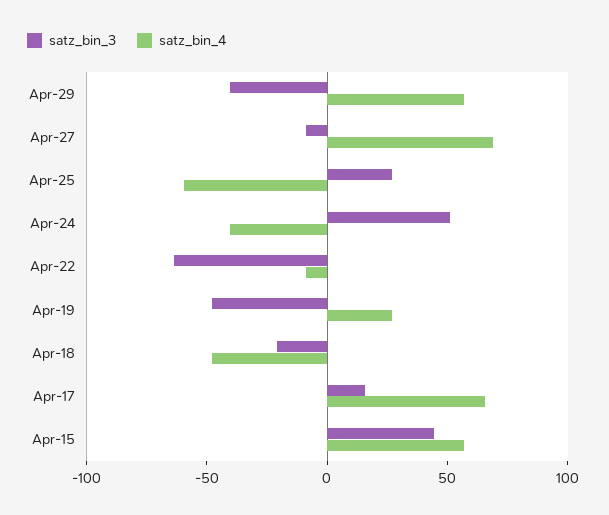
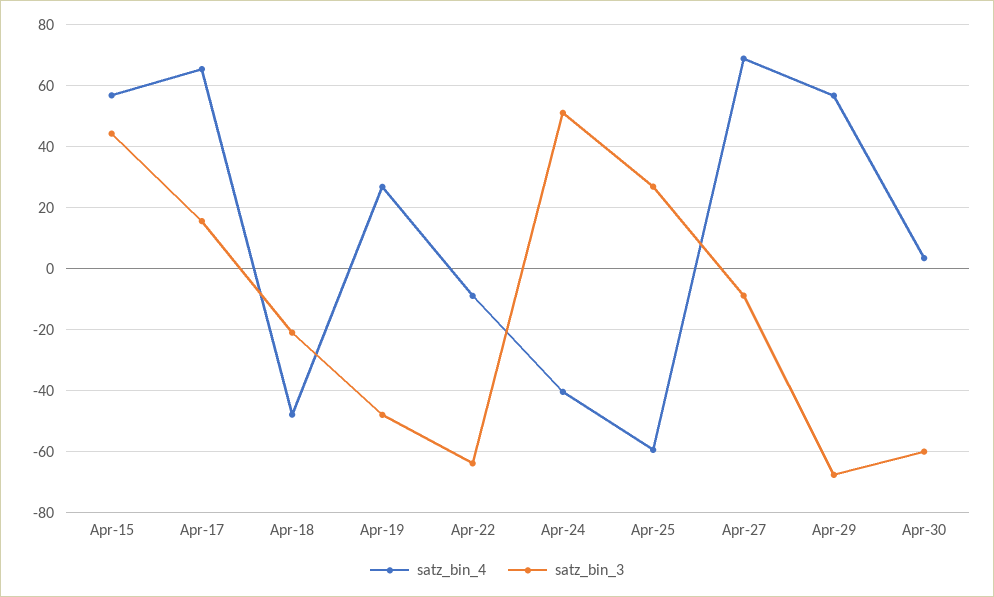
satz_bin_3, Apr-29: -40 -> -68
satz_bin_4, Apr-30: none -> 4
satz_bin_3, Apr-30: none -> -60

